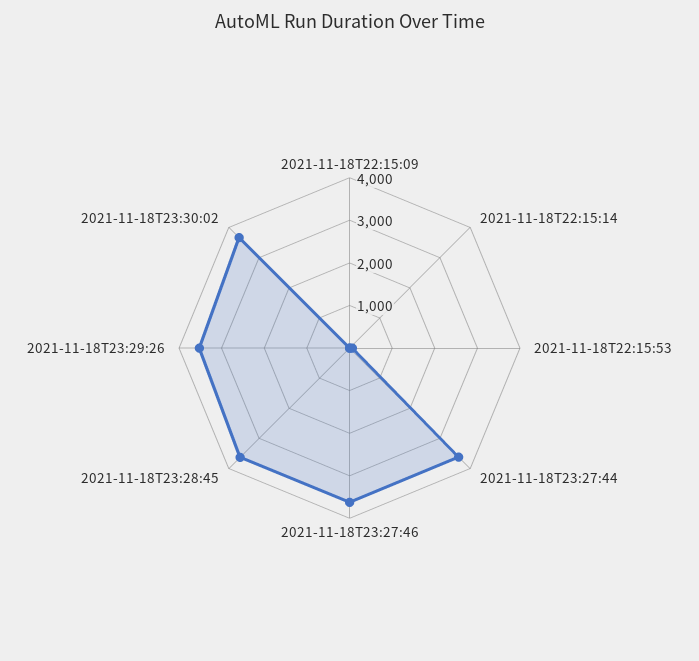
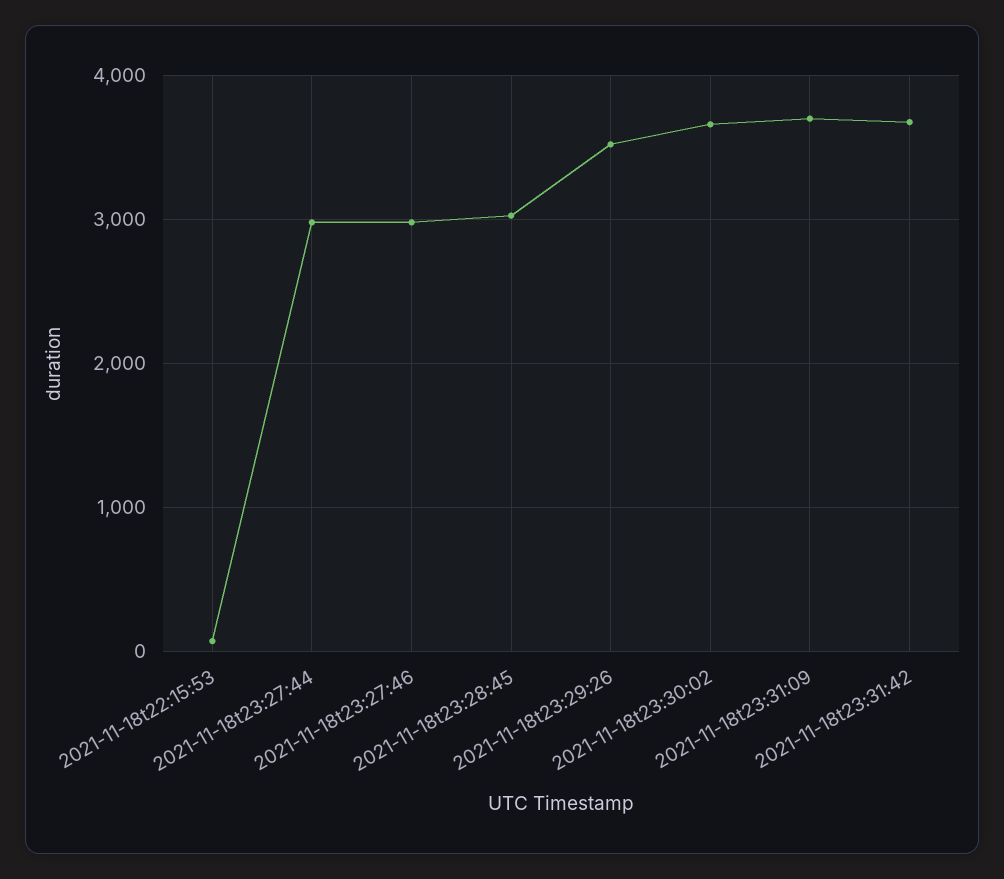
2021-11-18T22:15:09: 0 -> none
2021-11-18T22:15:14: 0 -> none
2021-11-18T23:27:44: 3600 -> 3000
2021-11-18T23:27:46: 3600 -> 3000
2021-11-18T23:28:45: 3600 -> 3000
2021-11-18t23:31:09: none -> 3700
2021-11-18t23:31:42: none -> 3700

